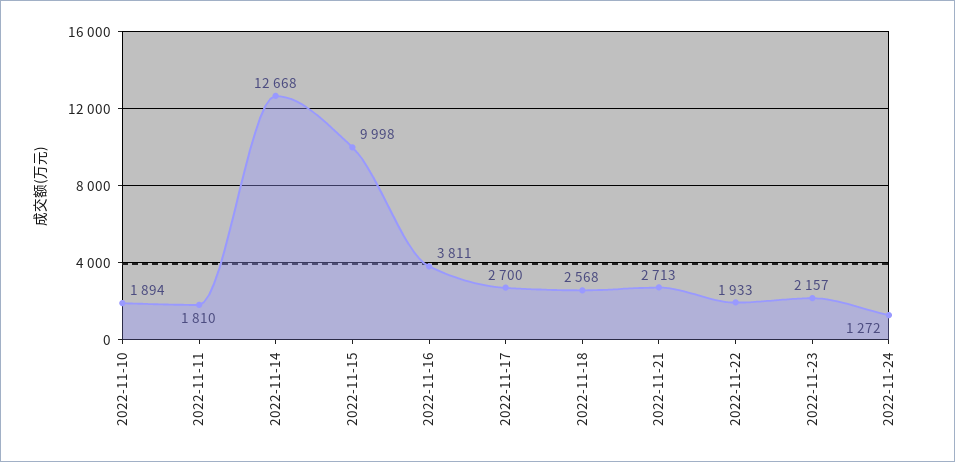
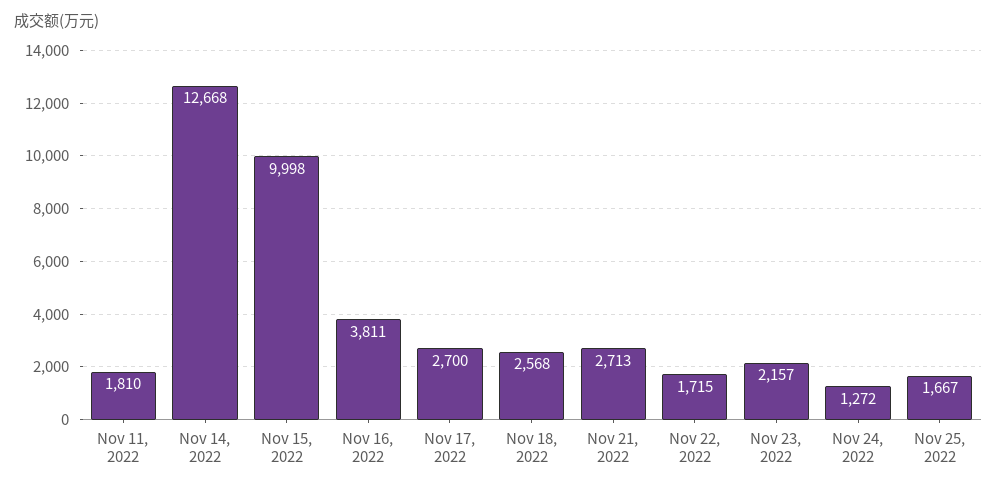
2022-11-10: 1894 -> none
2022-11-22: 1933 -> 1715
Nov 25, 2022: none -> 1667

